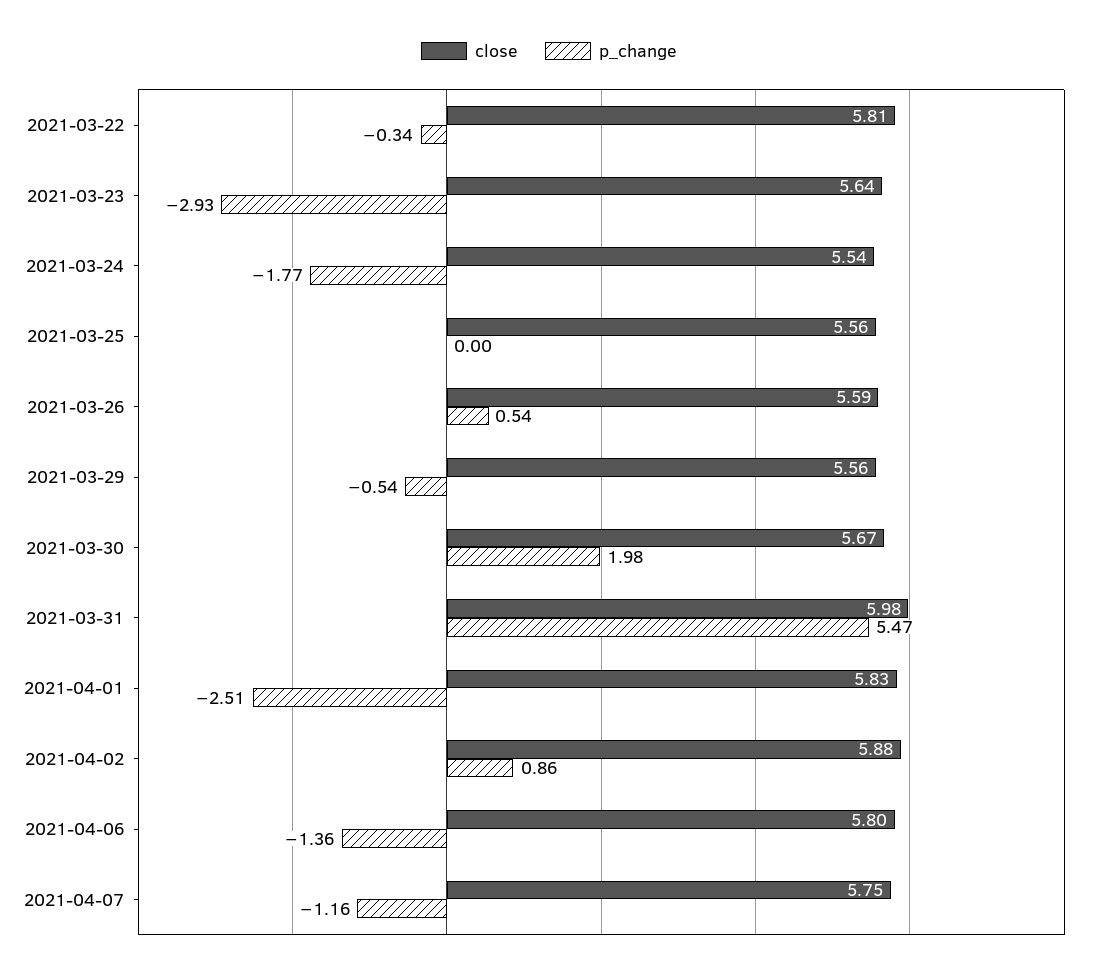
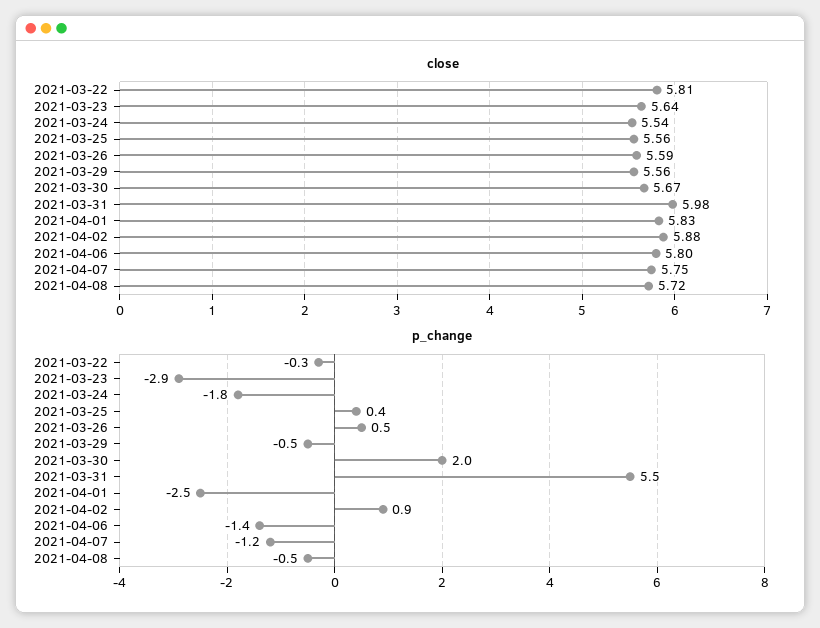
p_change, 2021-03-25: 0 -> 0.4
close, 2021-04-08: none -> 5.72
p_change, 2021-04-08: none -> -0.5

